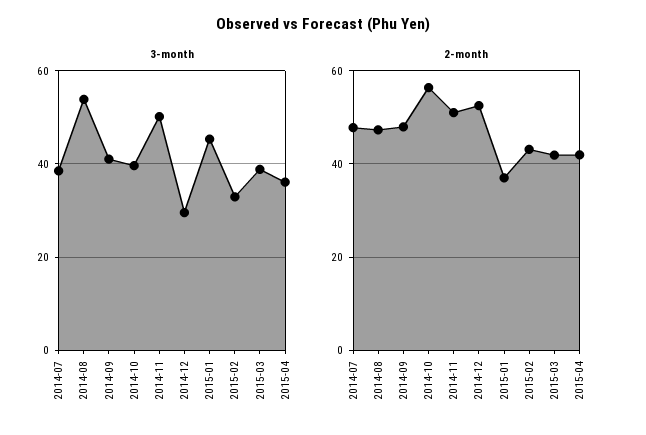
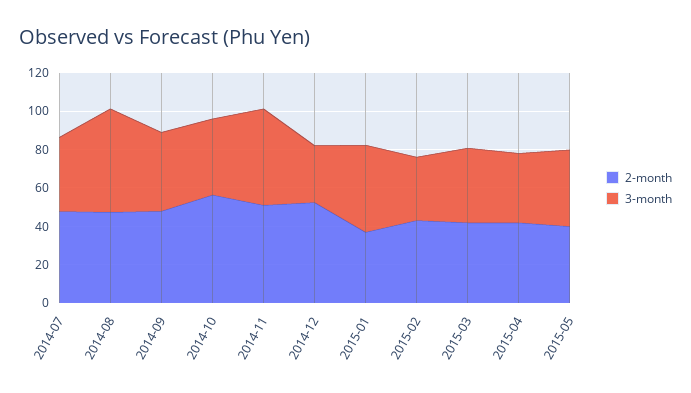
2-month, 2015-05: none -> 40
3-month, 2015-05: none -> 40

